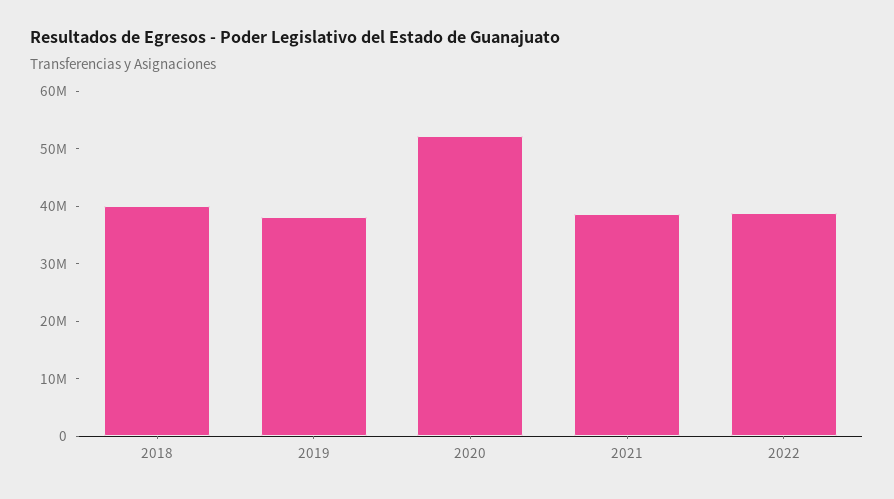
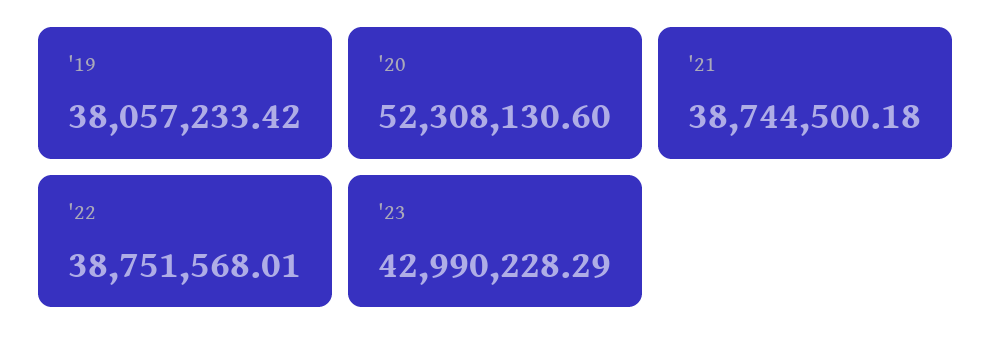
2018: 40000000 -> none
'23: none -> 42990228.29

